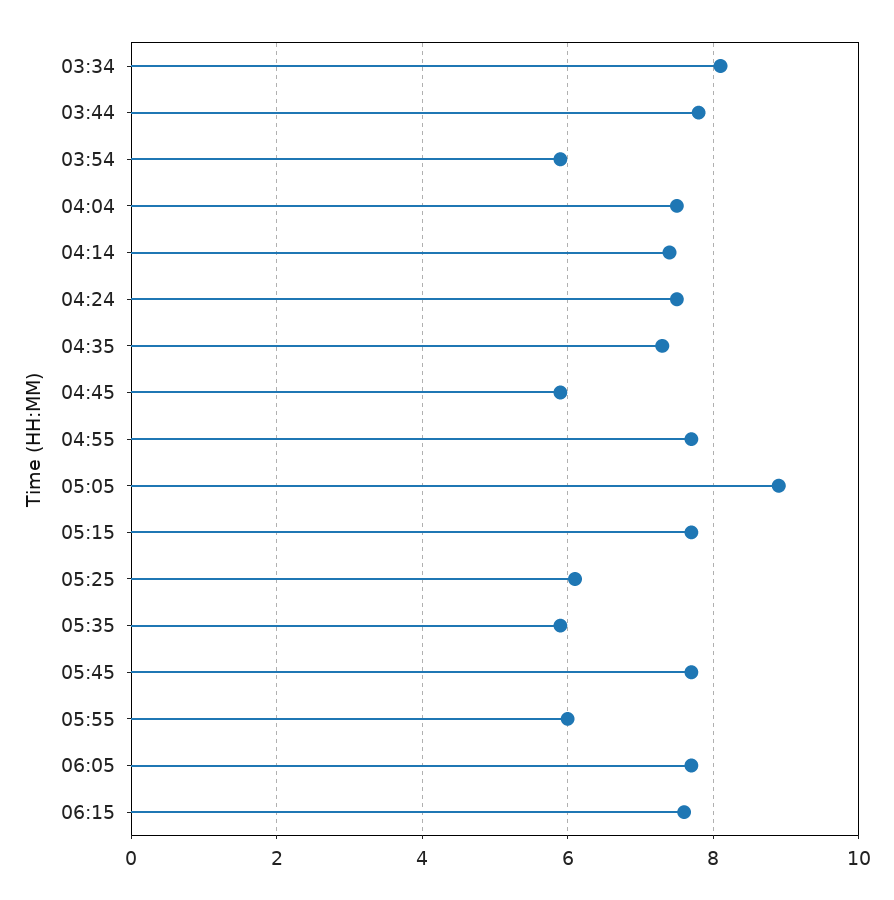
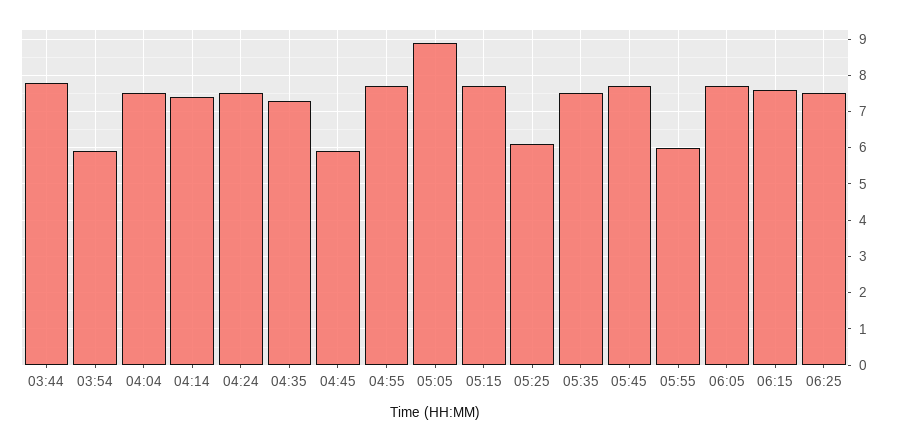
03:34: 8 -> none
05:35: 6 -> 7.5
06:25: none -> 7.5

